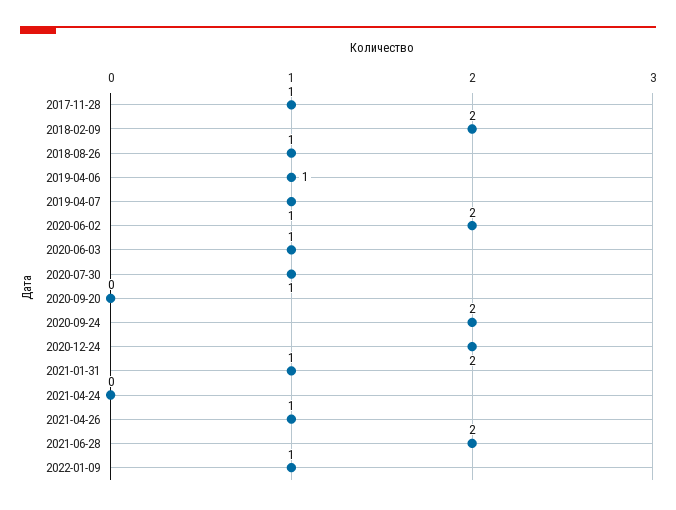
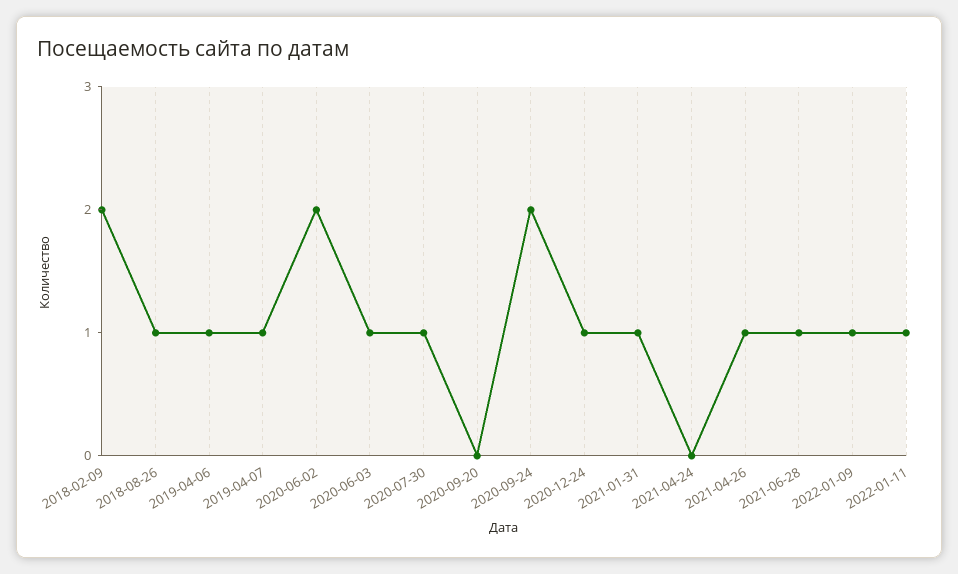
2017-11-28: 1 -> none
2020-12-24: 2 -> 1
2021-06-28: 2 -> 1
2022-01-11: none -> 1

